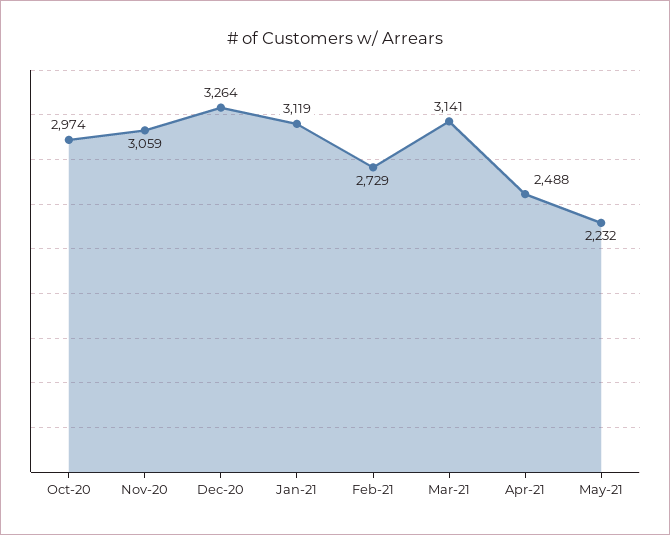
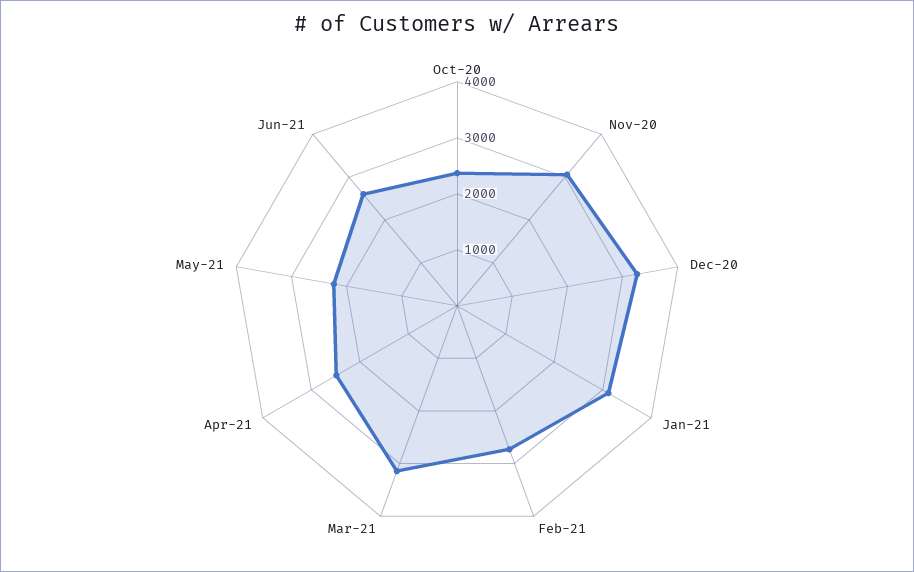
Oct-20: 2974 -> 2400
Jun-21: none -> 2600

